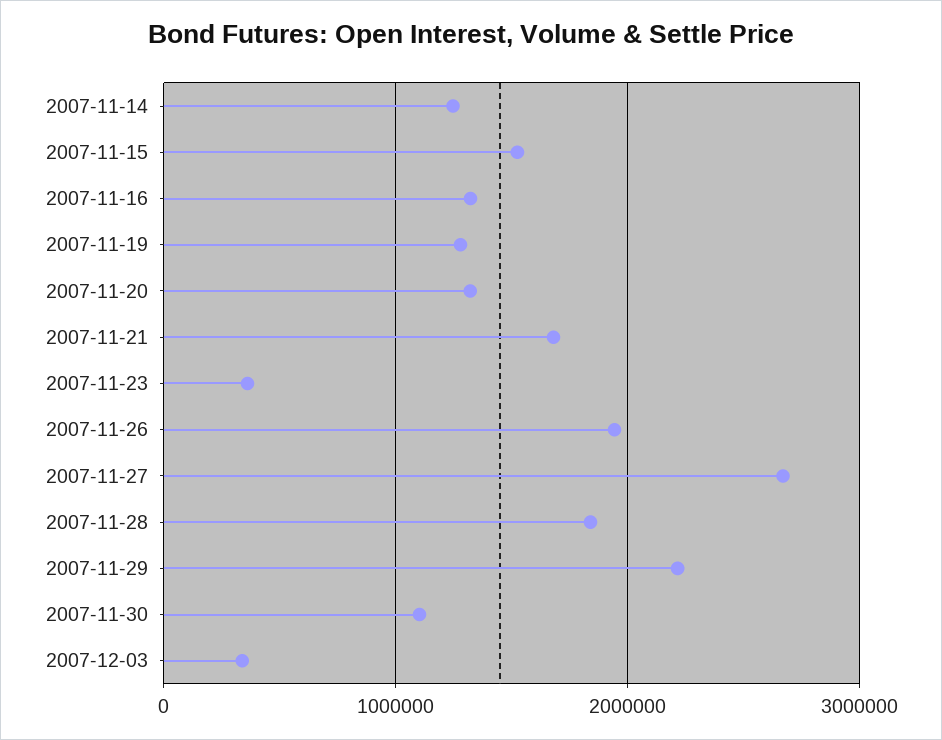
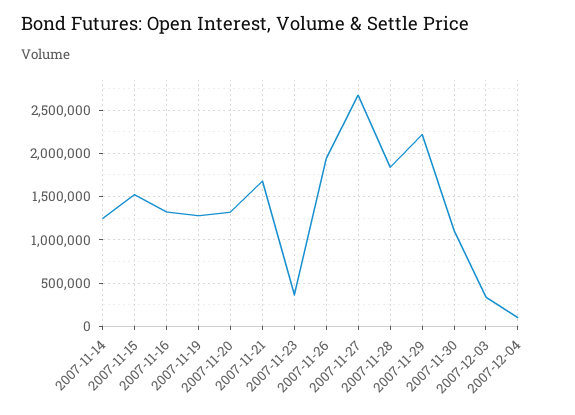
2007-12-04: none -> 100000

